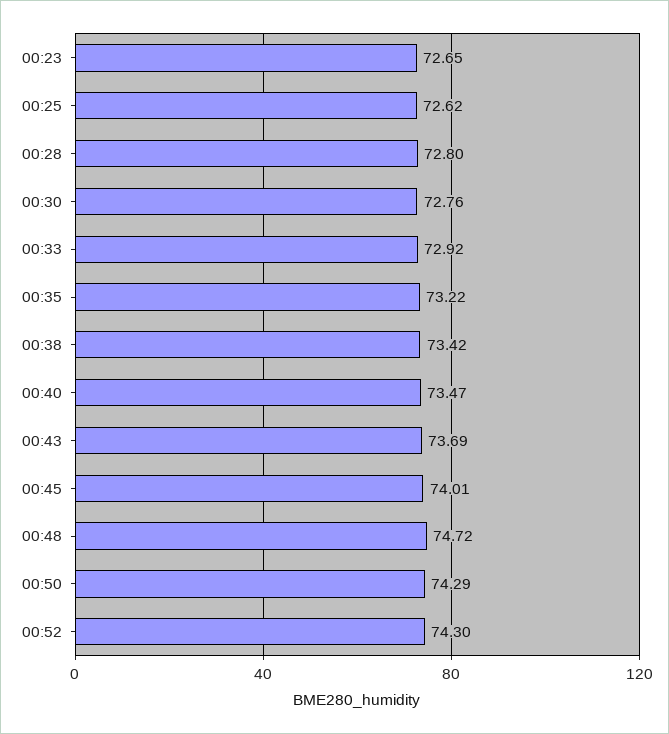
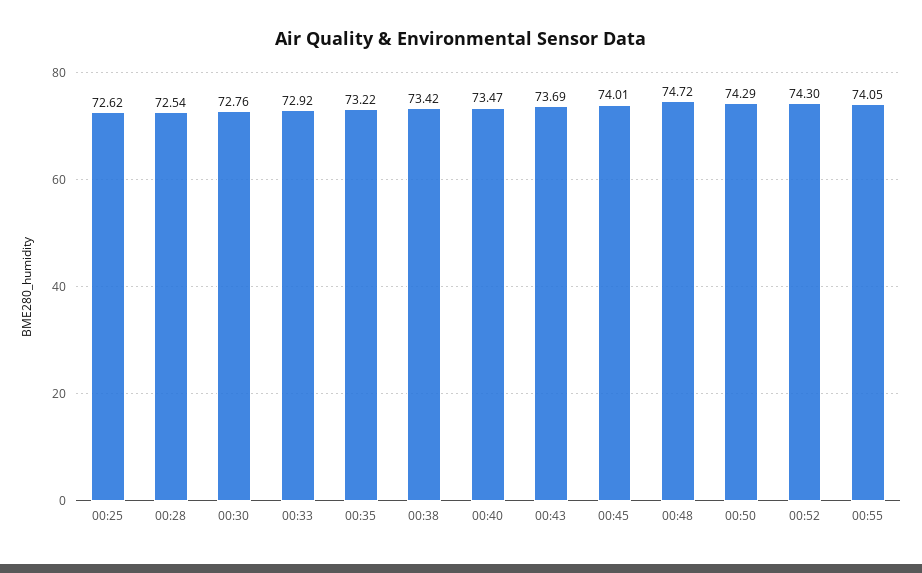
00:23: 72.65 -> none
00:28: 72.8 -> 72.54
00:55: none -> 74.05

